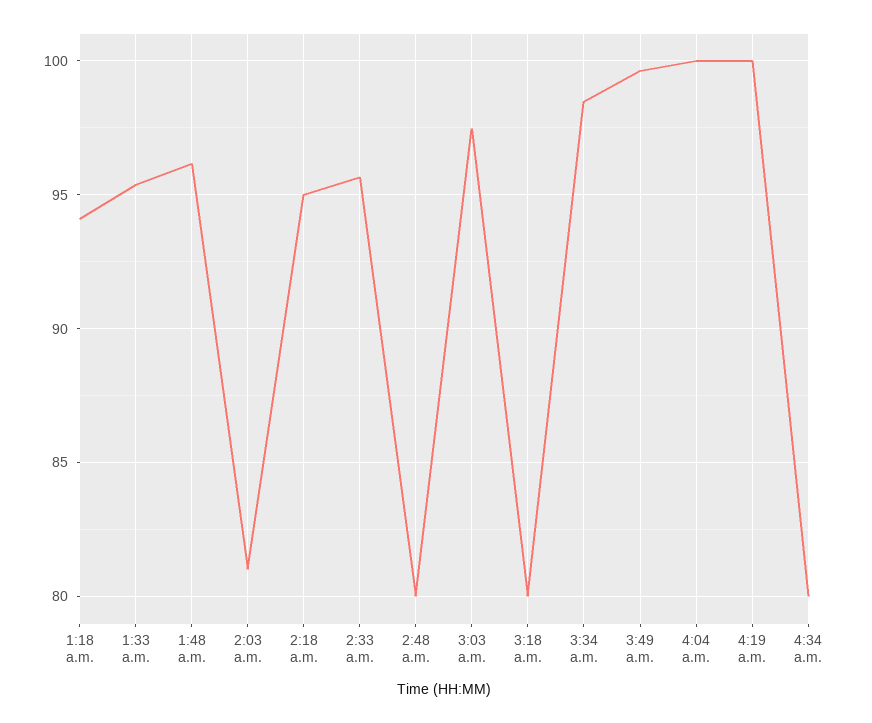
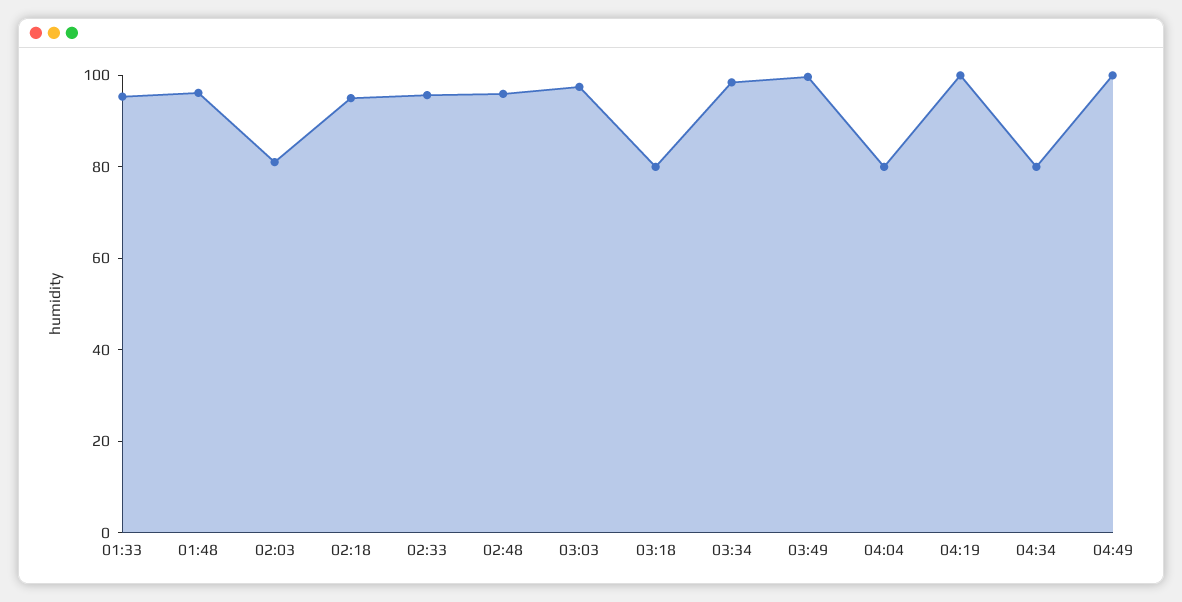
1:18 a.m.: 94 -> none
2:48 a.m.: 80 -> 95
4:04 a.m.: 100 -> 80
04:49: none -> 100

